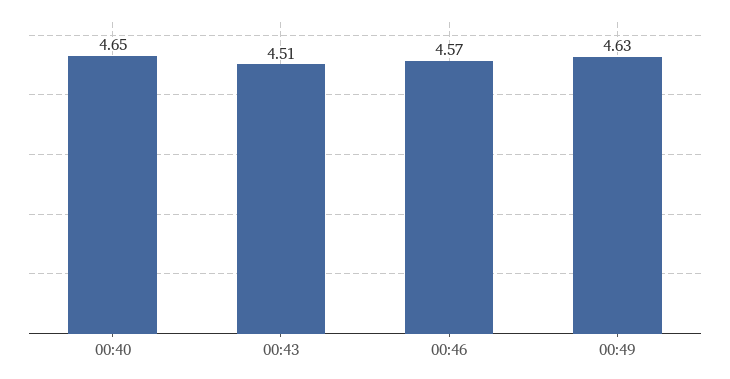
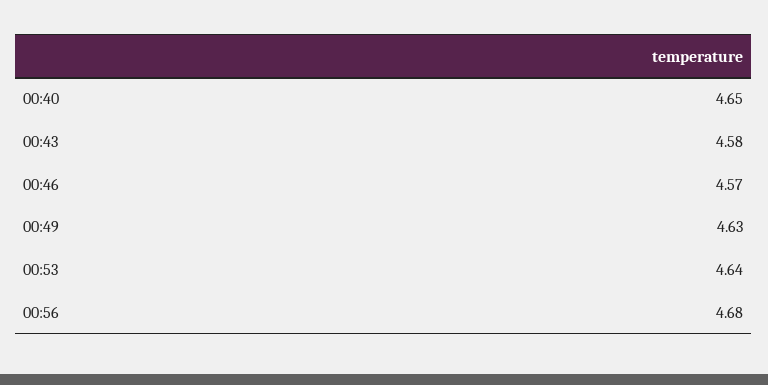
00:43: 4.51 -> 4.58
00:53: none -> 4.64
00:56: none -> 4.68

